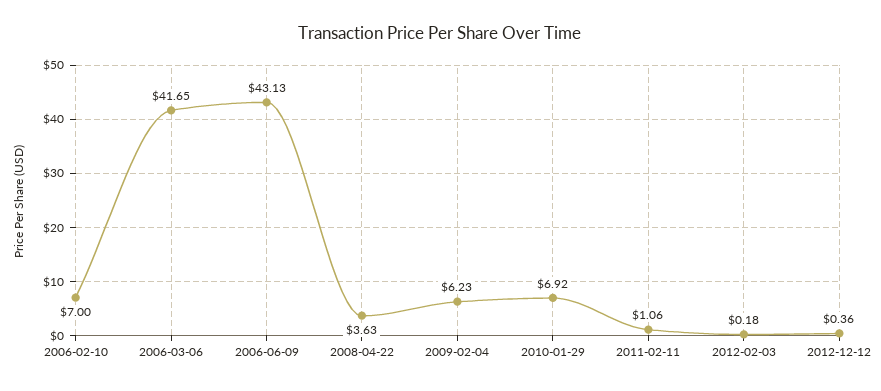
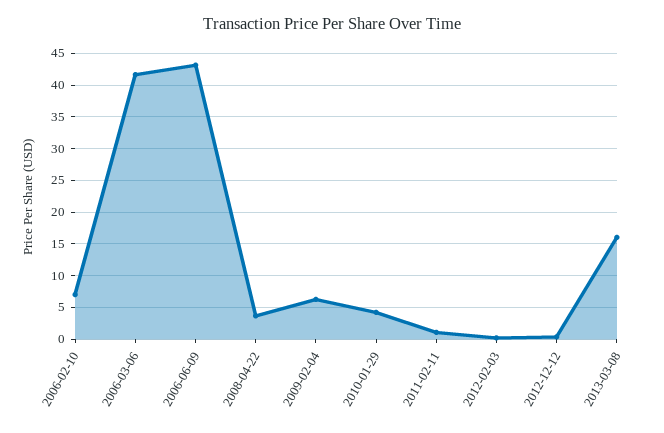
2010-01-29: 6.92 -> 4
2013-03-08: none -> 16

